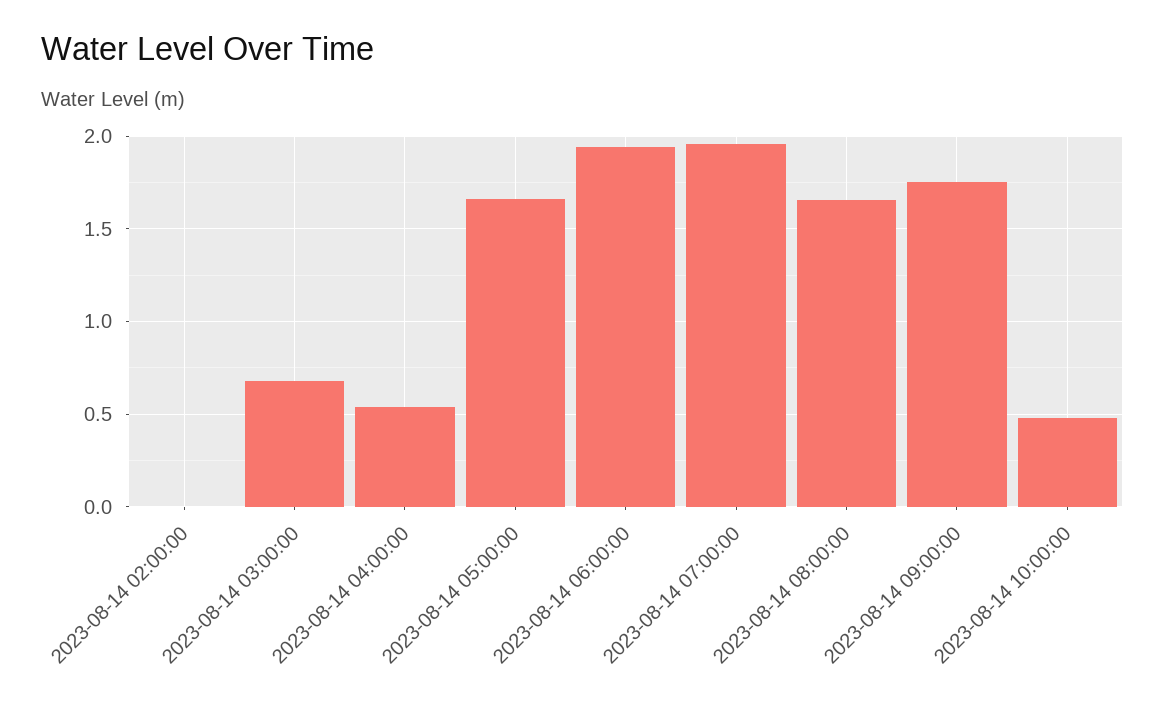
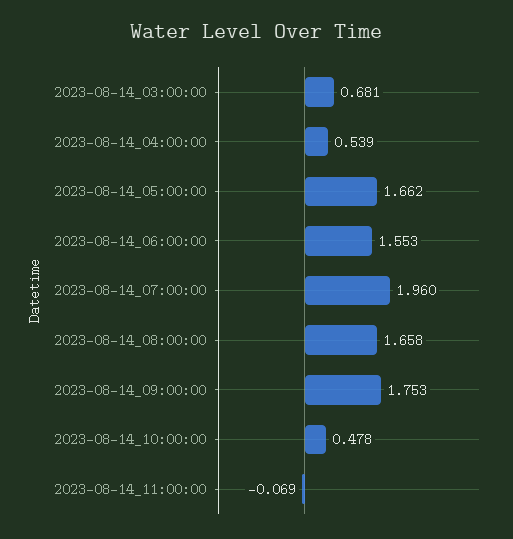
2023-08-14 02:00:00: 0 -> none
2023-08-14 06:00:00: 1.95 -> 1.553
2023-08-14_11:00:00: none -> -0.069

